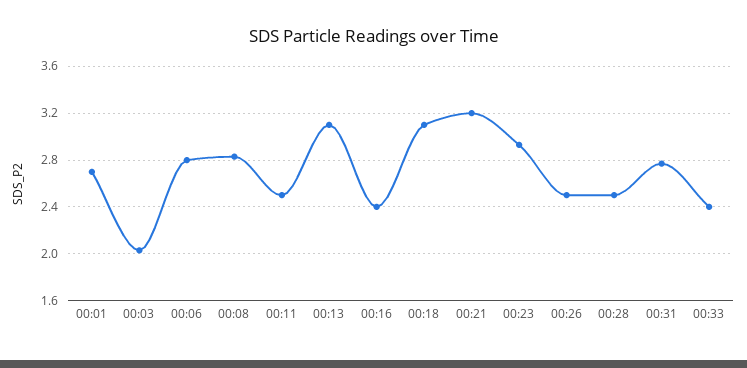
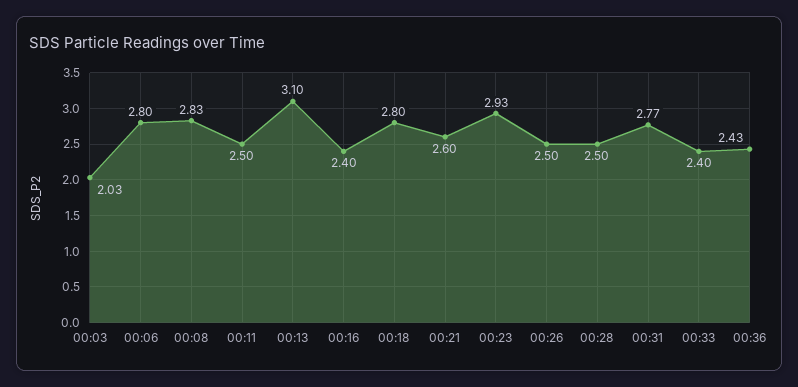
00:01: 2.7 -> none
00:18: 3.1 -> 2.8
00:21: 3.2 -> 2.6
00:36: none -> 2.43

